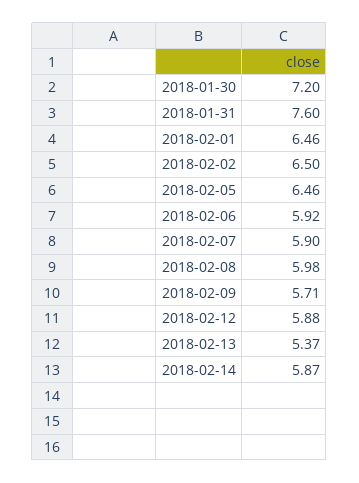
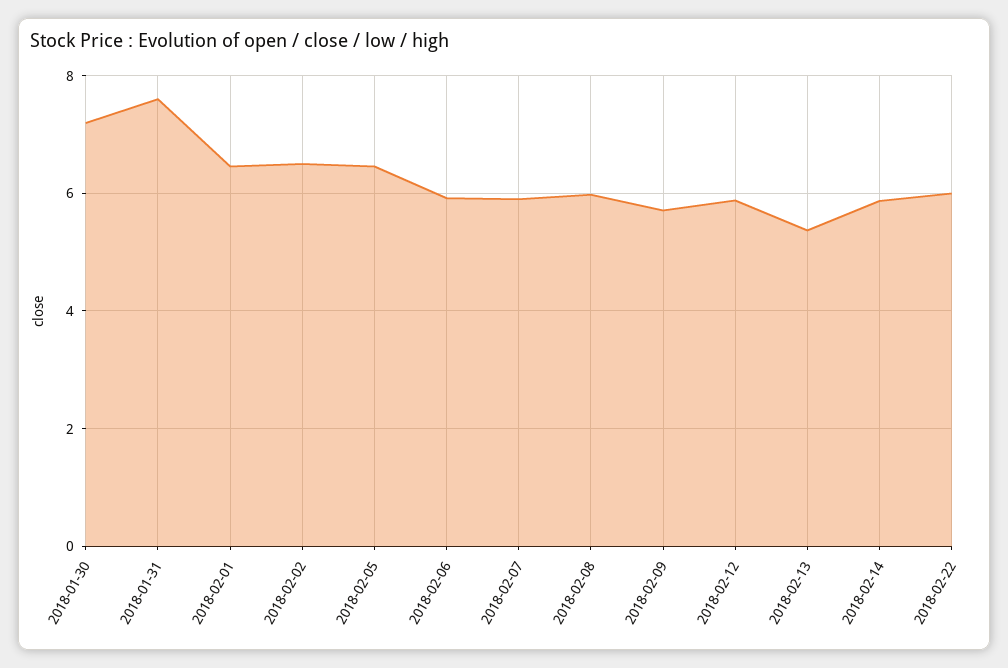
2018-02-22: none -> 6

